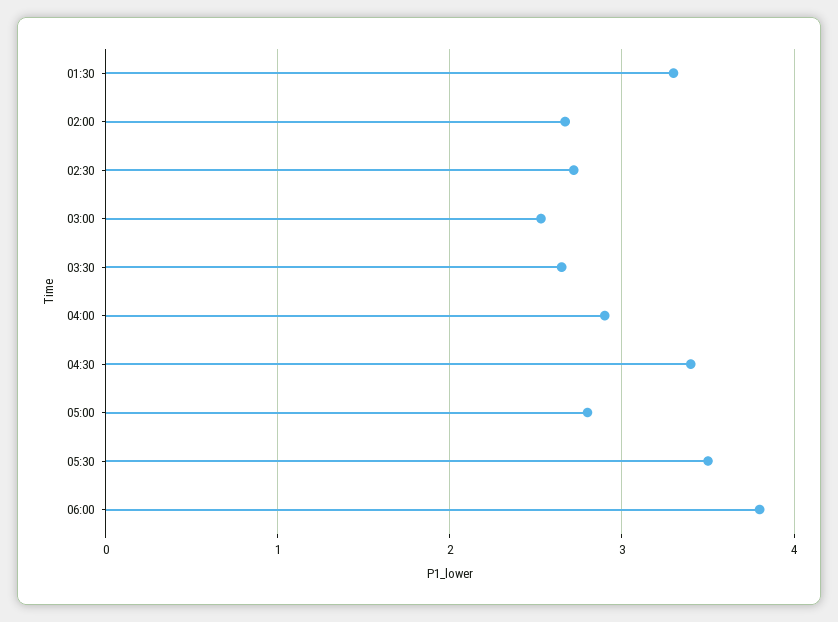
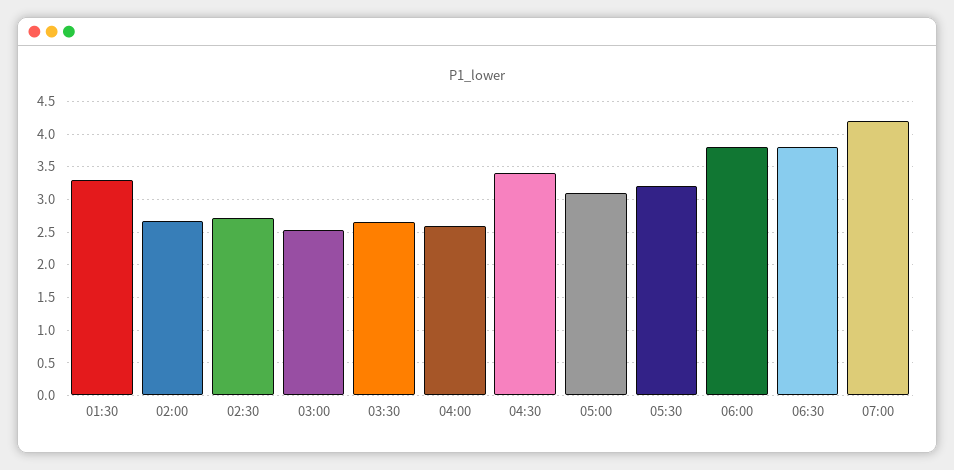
04:00: 2.9 -> 2.6
05:00: 2.8 -> 3.1
05:30: 3.5 -> 3.2
06:30: none -> 3.8
07:00: none -> 4.2

